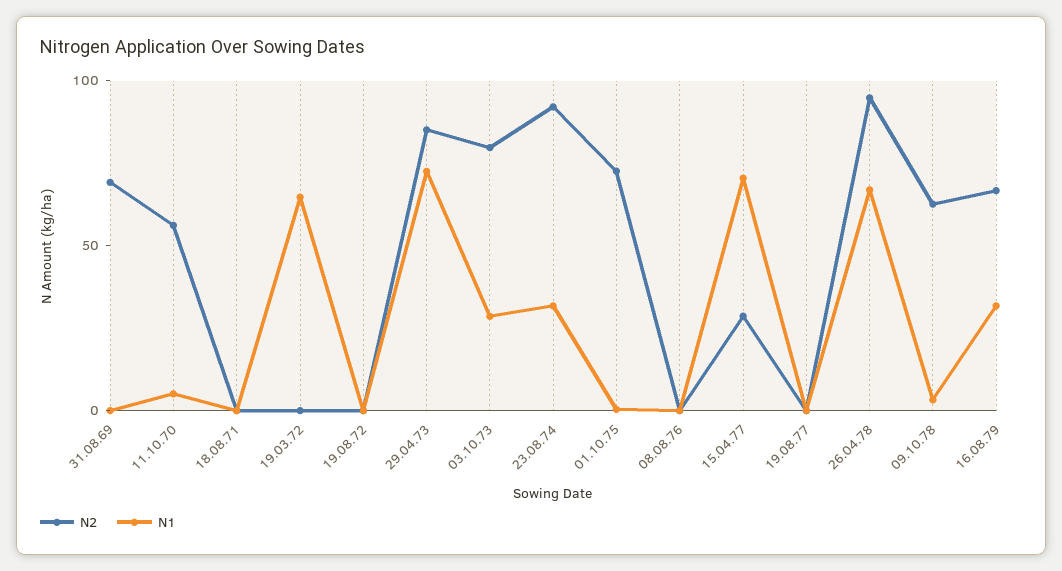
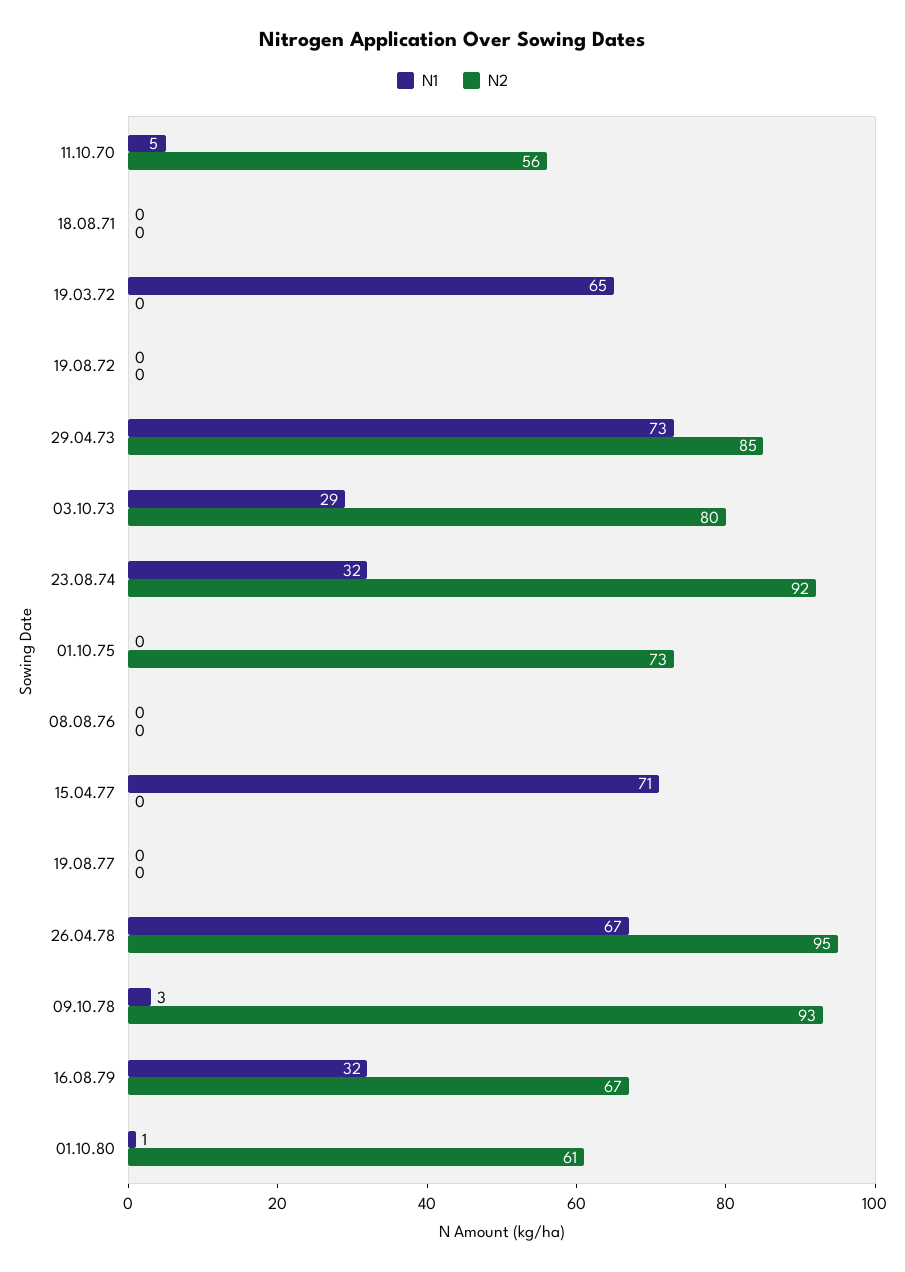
N2, 31.08.69: 70 -> none
N1, 31.08.69: 0 -> none
N2, 15.04.77: 30 -> 0
N2, 09.10.78: 60 -> 93
N1, 01.10.80: none -> 1
N2, 01.10.80: none -> 61

